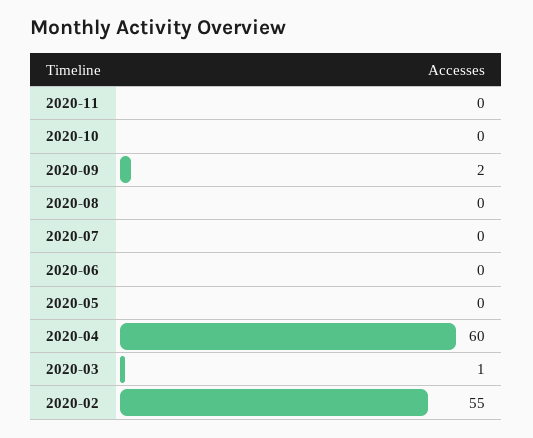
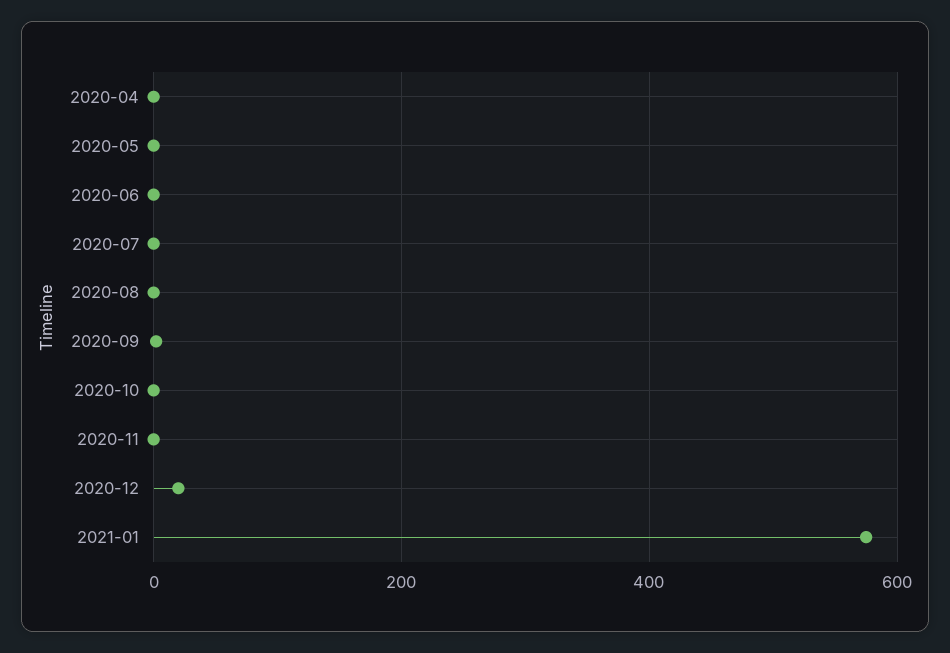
2020-04: 60 -> 0
2020-03: 1 -> none
2020-02: 55 -> none
2020-12: none -> 20
2021-01: none -> 580

